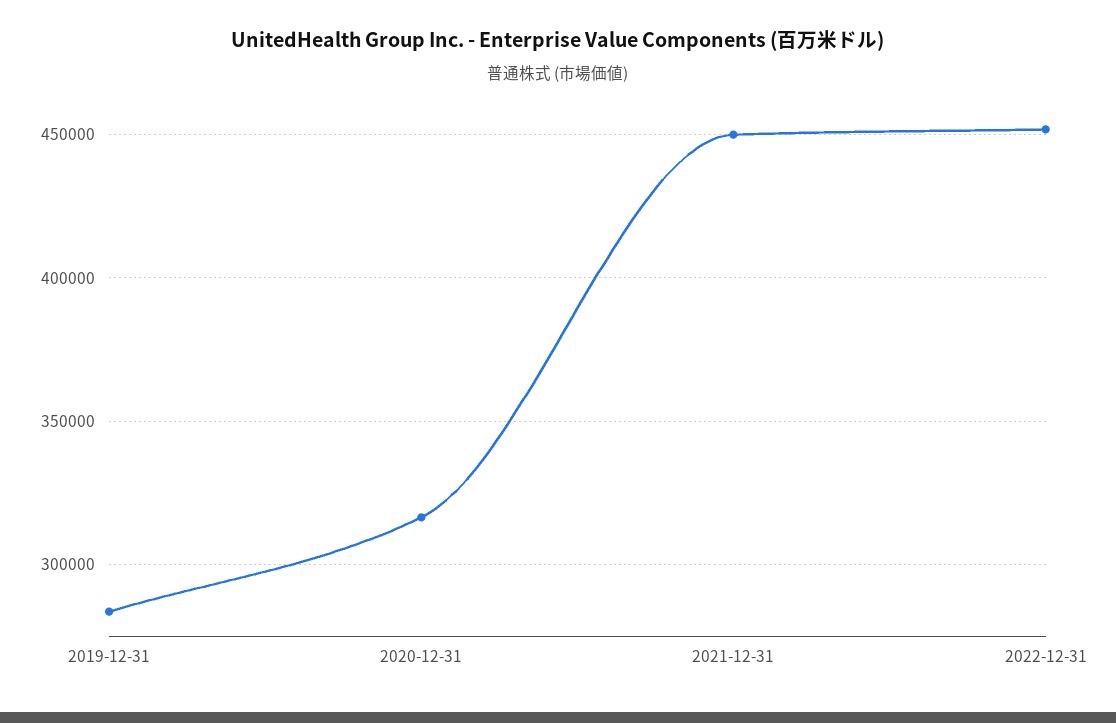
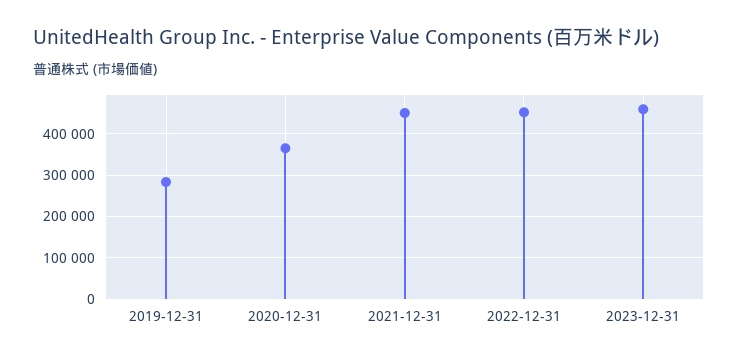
2020-12-31: 315000 -> 360000
2023-12-31: none -> 460000

